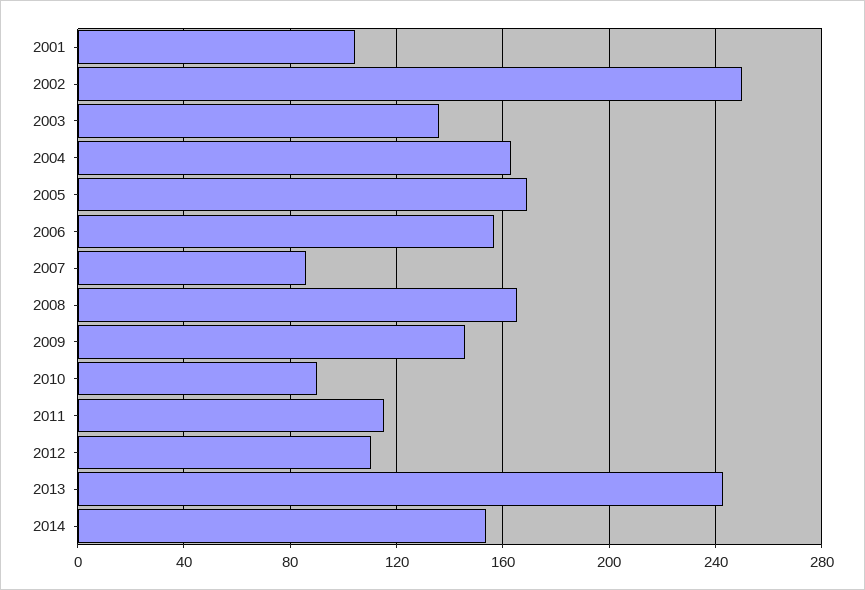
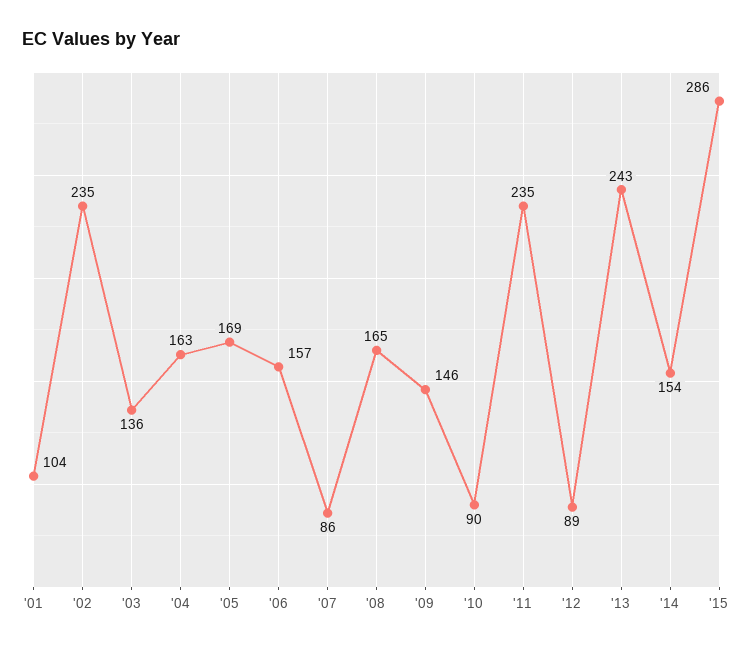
2002: 250 -> 235
2011: 115 -> 235
2012: 110 -> 89
'15: none -> 286

